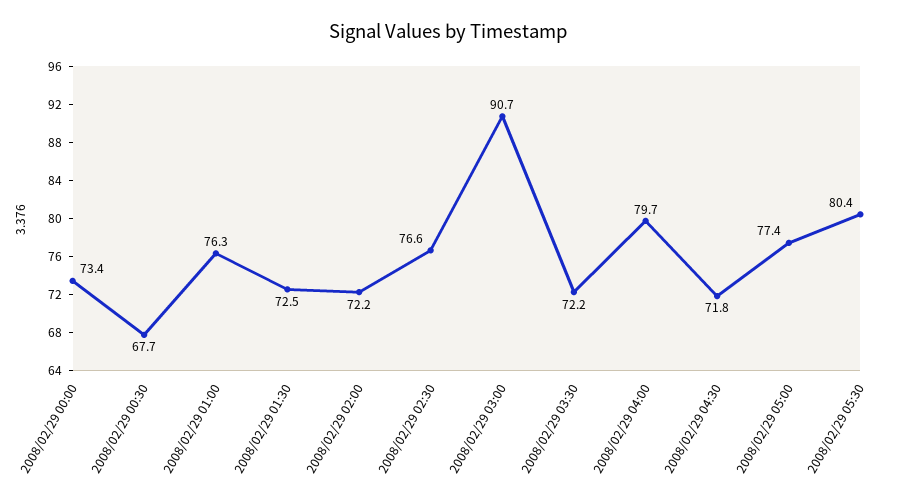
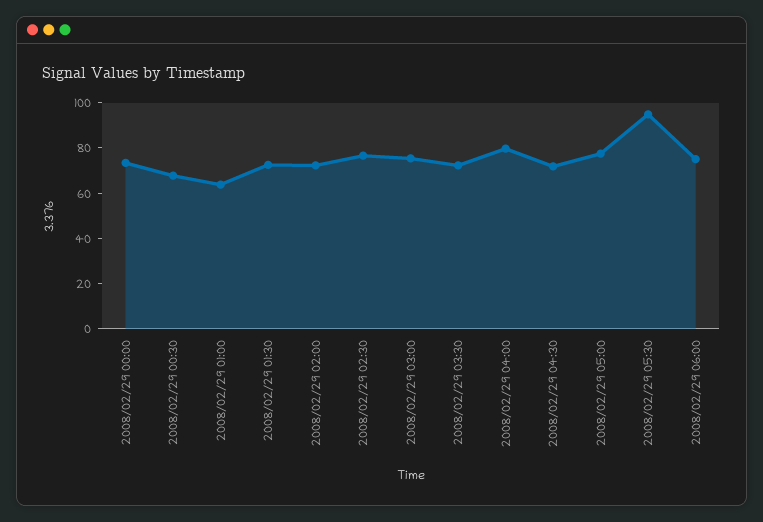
2008/02/29 01:00: 76.3 -> 65
2008/02/29 03:00: 90.7 -> 75
2008/02/29 05:30: 80.4 -> 95
2008/02/29 06:00: none -> 75

